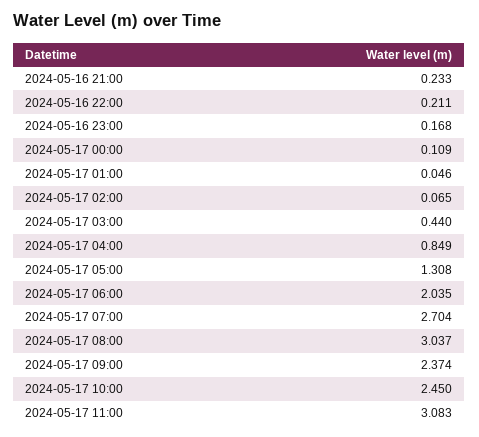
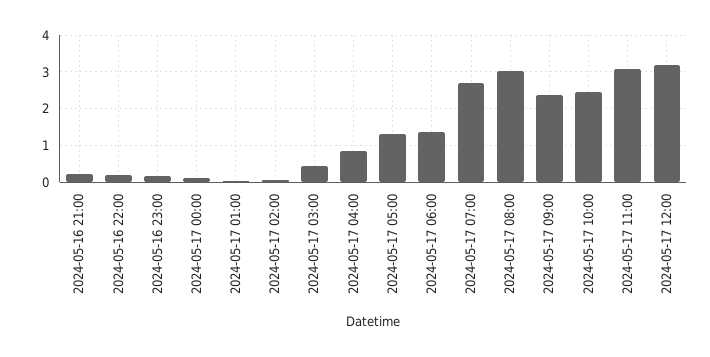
2024-05-17 06:00: 2.035 -> 1.4
2024-05-17 12:00: none -> 3.2

